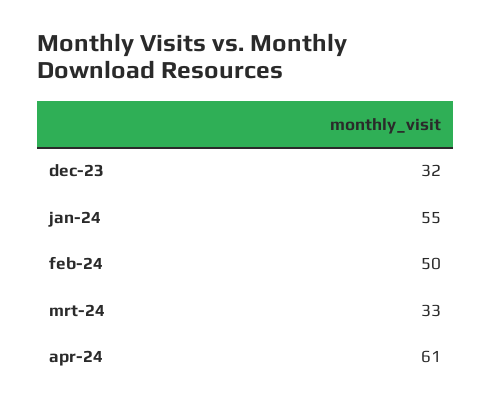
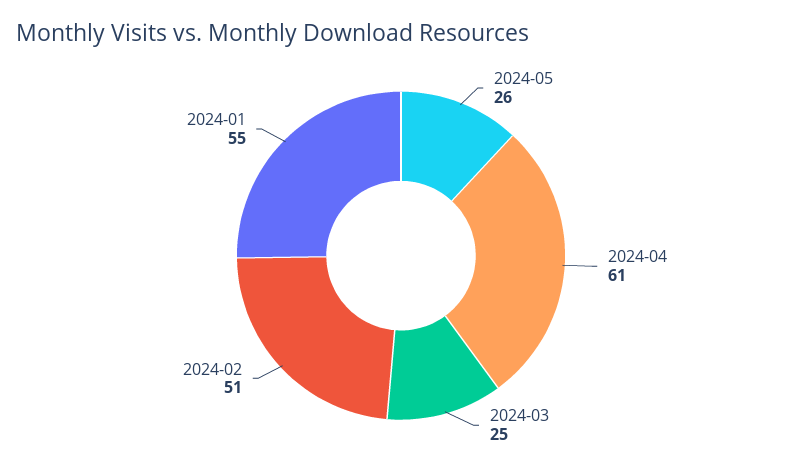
dec-23: 32 -> none
feb-24: 50 -> 51
mrt-24: 33 -> 25
2024-05: none -> 26

